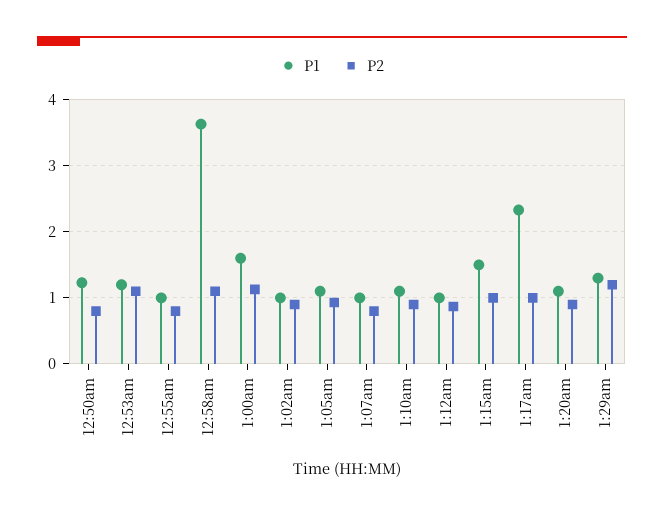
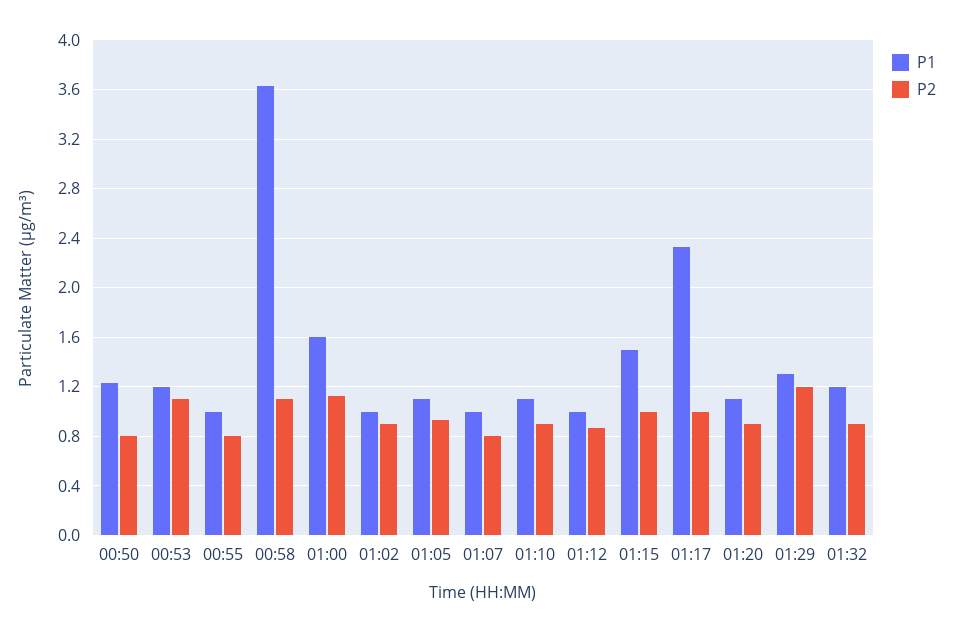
P1, 01:32: none -> 1.2
P2, 01:32: none -> 0.9

